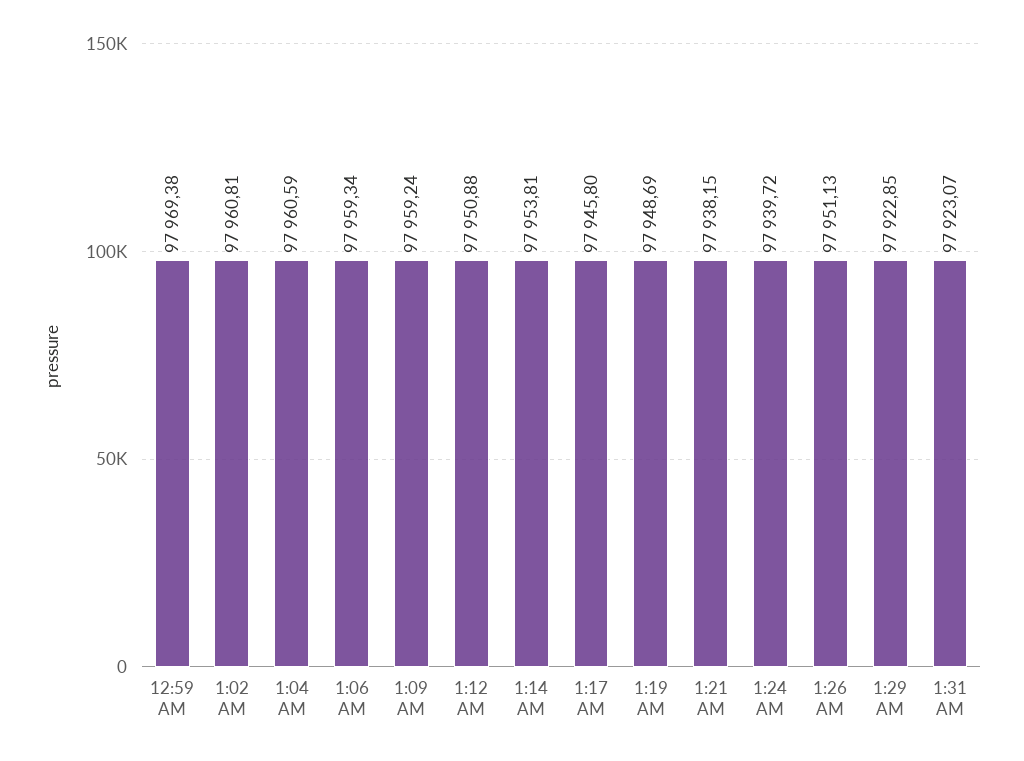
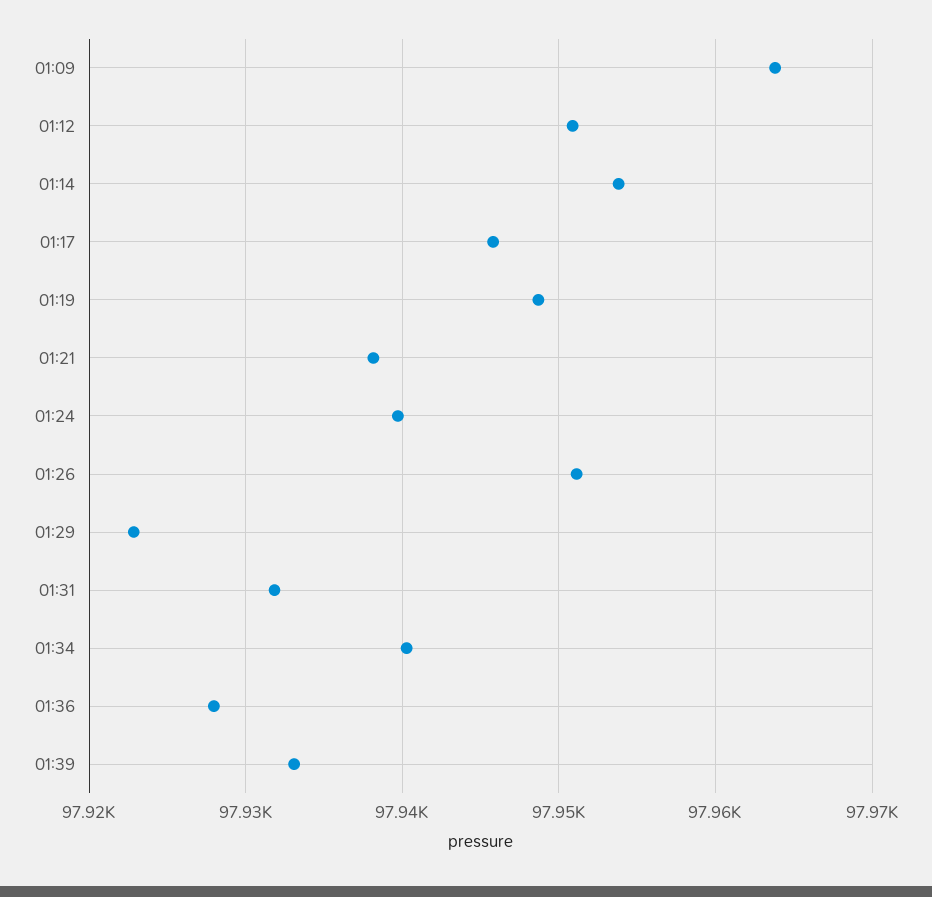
12:59 AM: 97969.38 -> none
1:02 AM: 97960.81 -> none
1:04 AM: 97960.59 -> none
1:06 AM: 97959.34 -> none
1:09 AM: 97959.24 -> 97964
1:31 AM: 97923.07 -> 97932
01:34: none -> 97940
01:36: none -> 97928
01:39: none -> 97933

